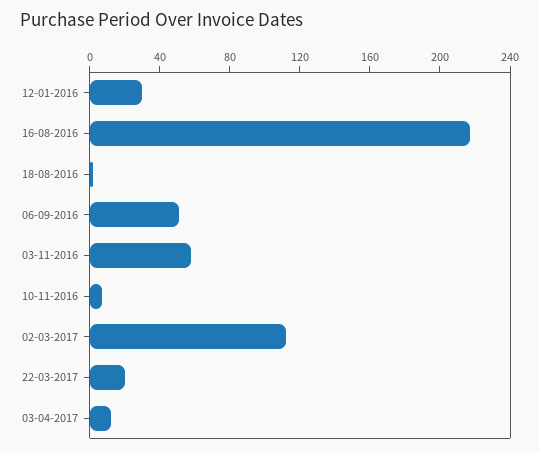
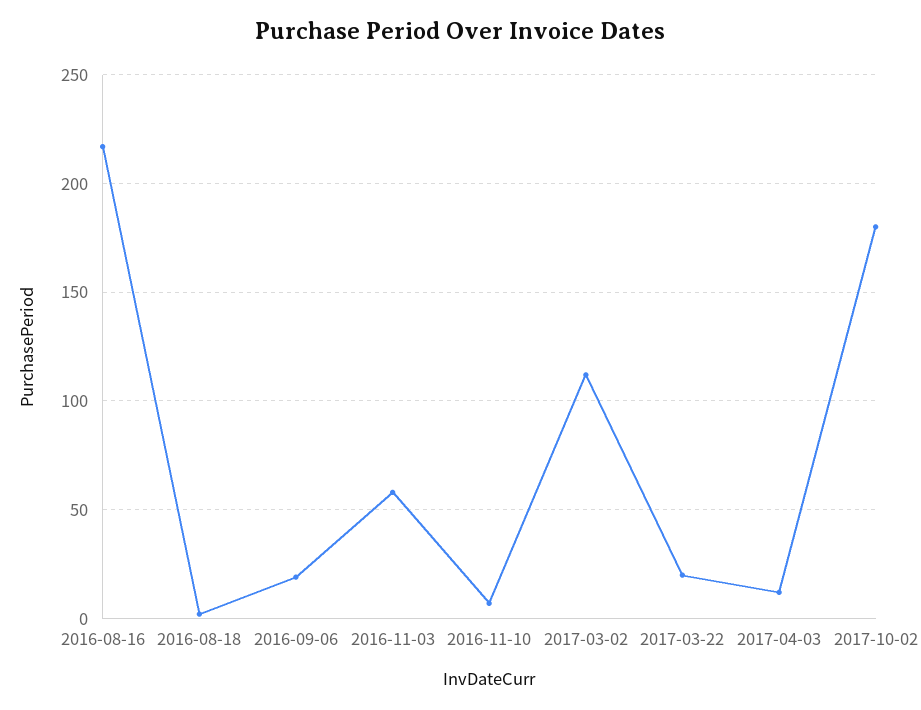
12-01-2016: 30 -> none
06-09-2016: 50 -> 20
2017-10-02: none -> 180

